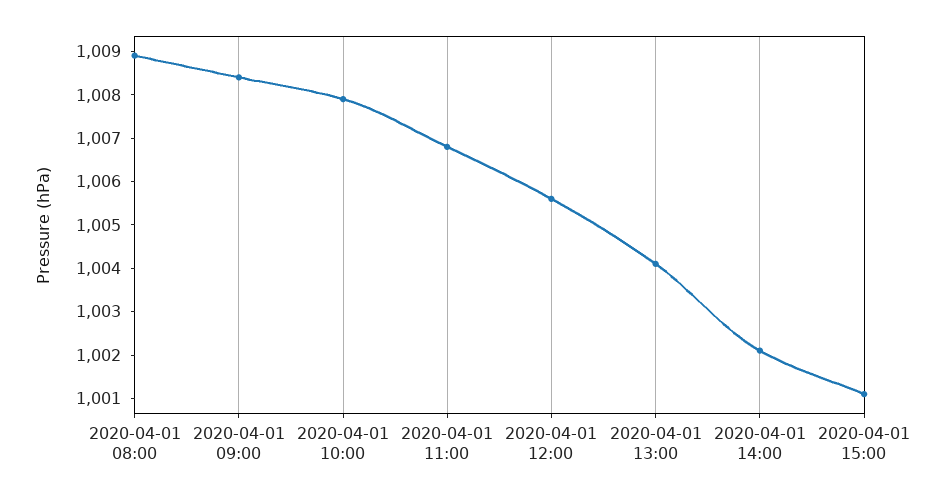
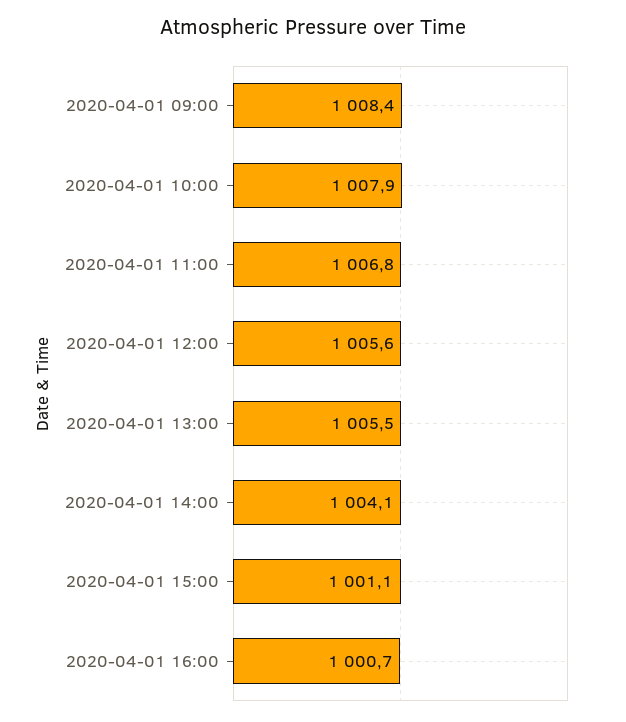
2020-04-01 08:00: 1009 -> none
2020-04-01 13:00: 1004 -> 1005.5
2020-04-01 14:00: 1002 -> 1004.1
2020-04-01 16:00: none -> 1000.7

